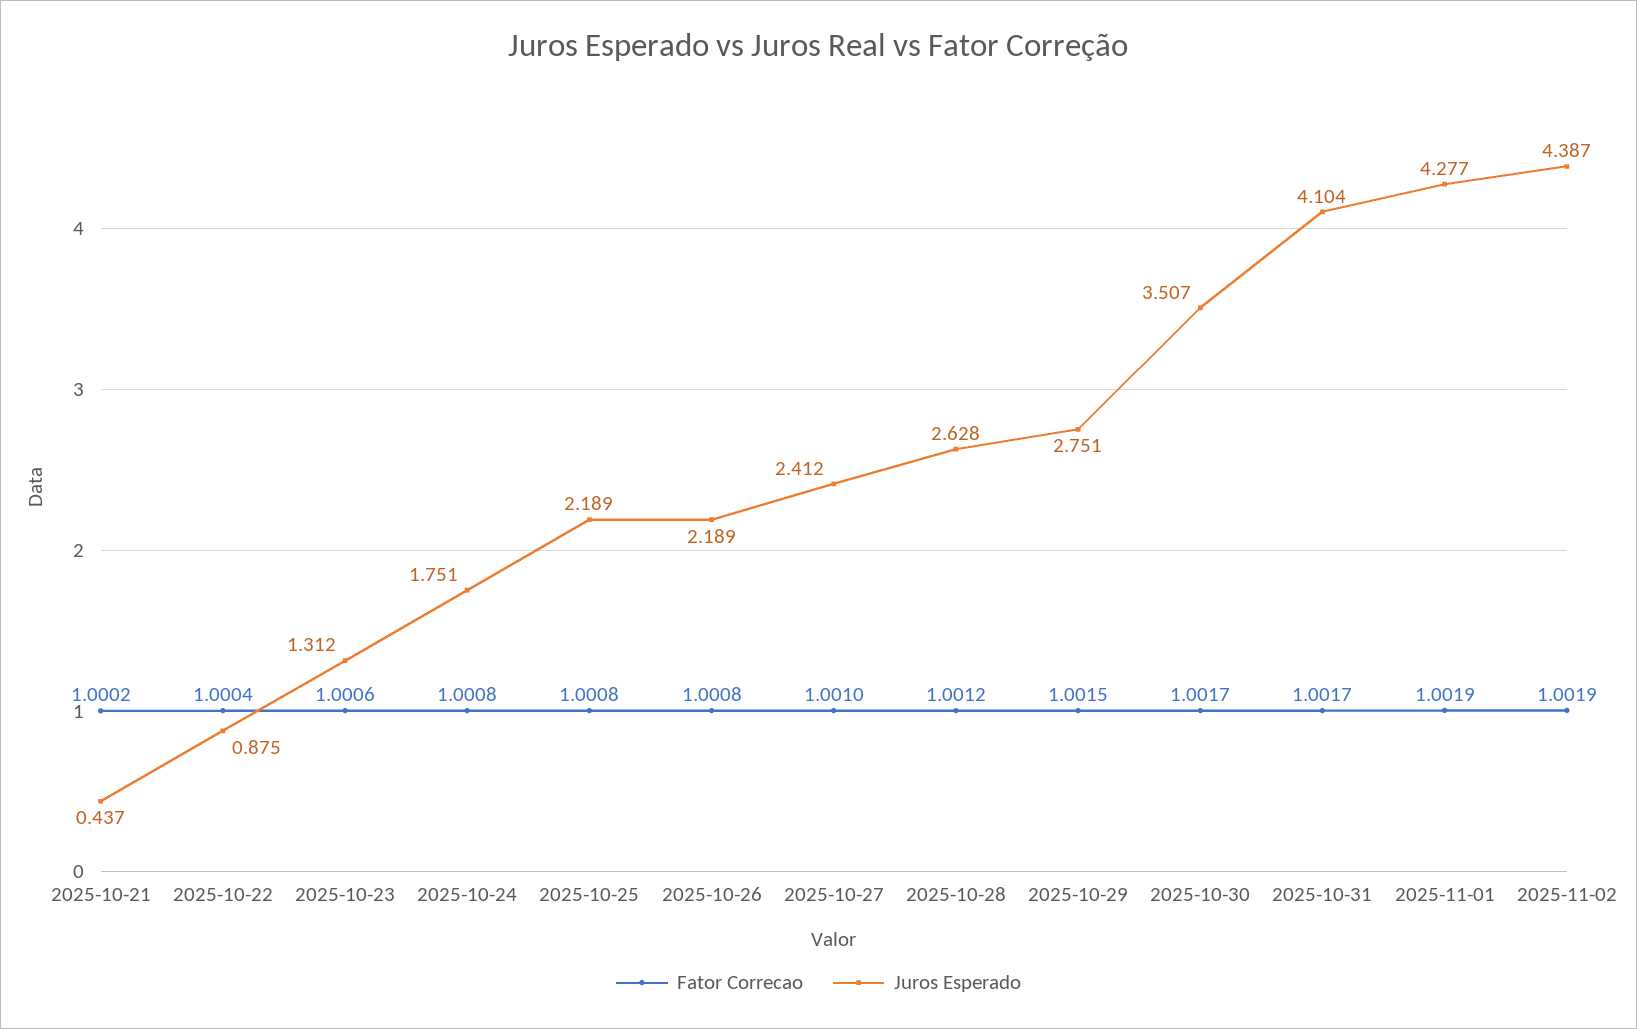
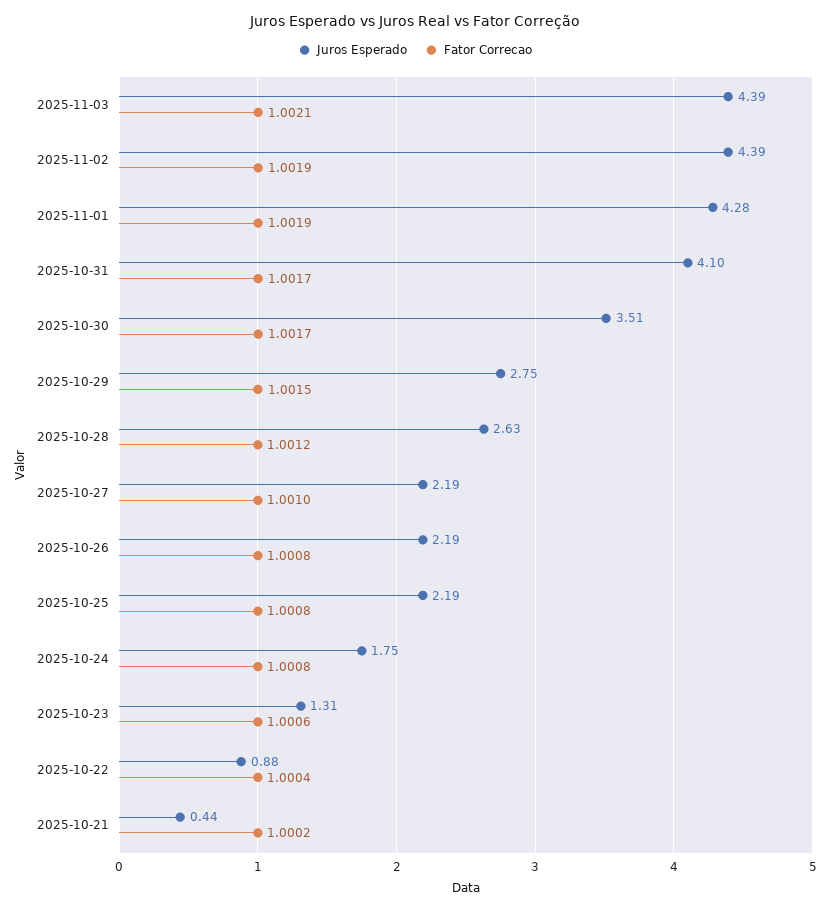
Juros Esperado, 2025-10-27: 2.412 -> 2.19
Juros Esperado, 2025-11-03: none -> 4.39
Fator Correcao, 2025-11-03: none -> 1.0021

